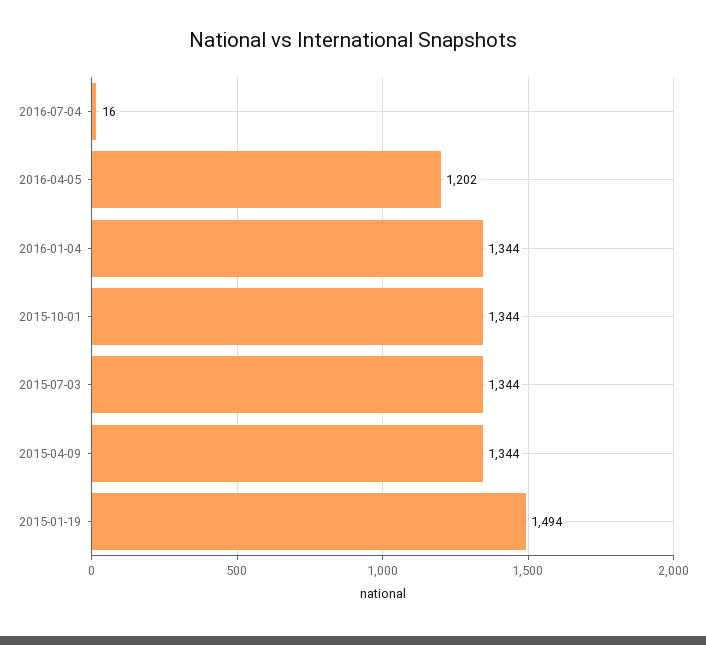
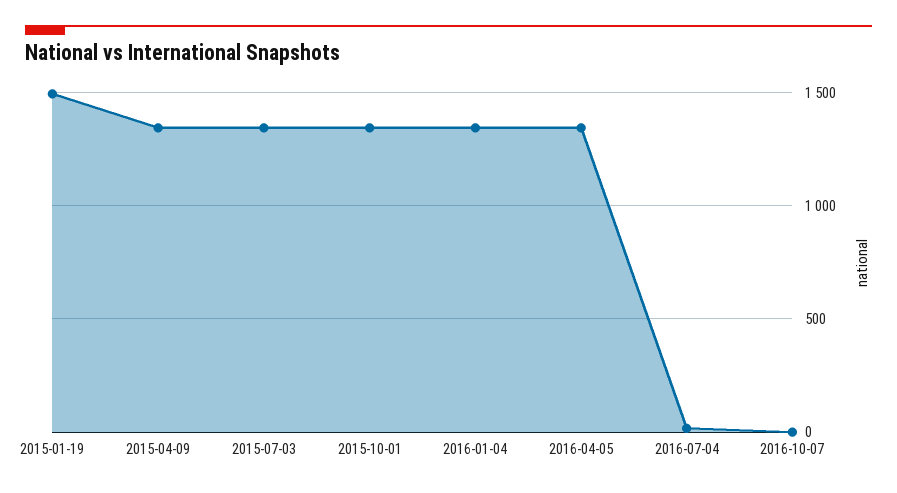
2016-04-05: 1202 -> 1350
2016-10-07: none -> 0

